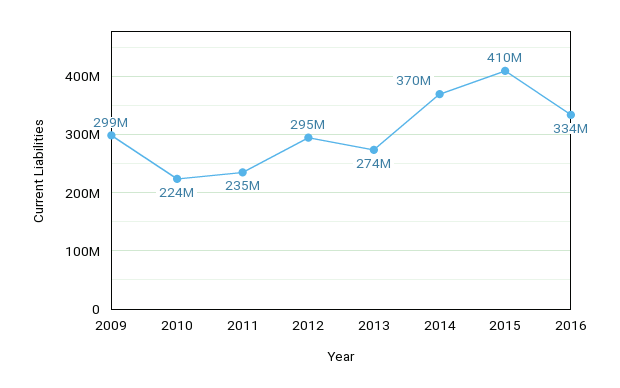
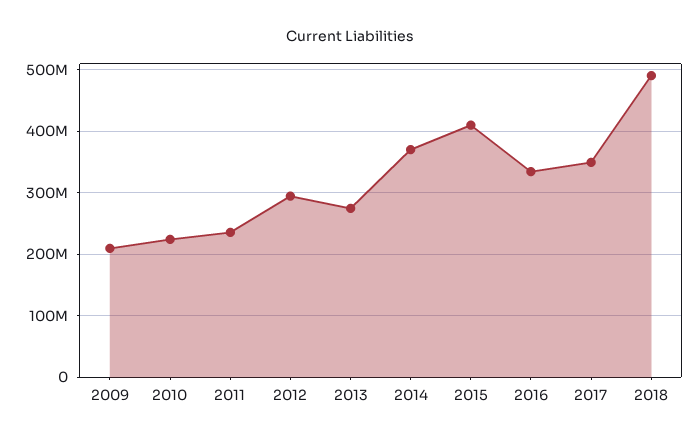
2009: 299000000 -> 210000000
2017: none -> 350000000
2018: none -> 490000000

